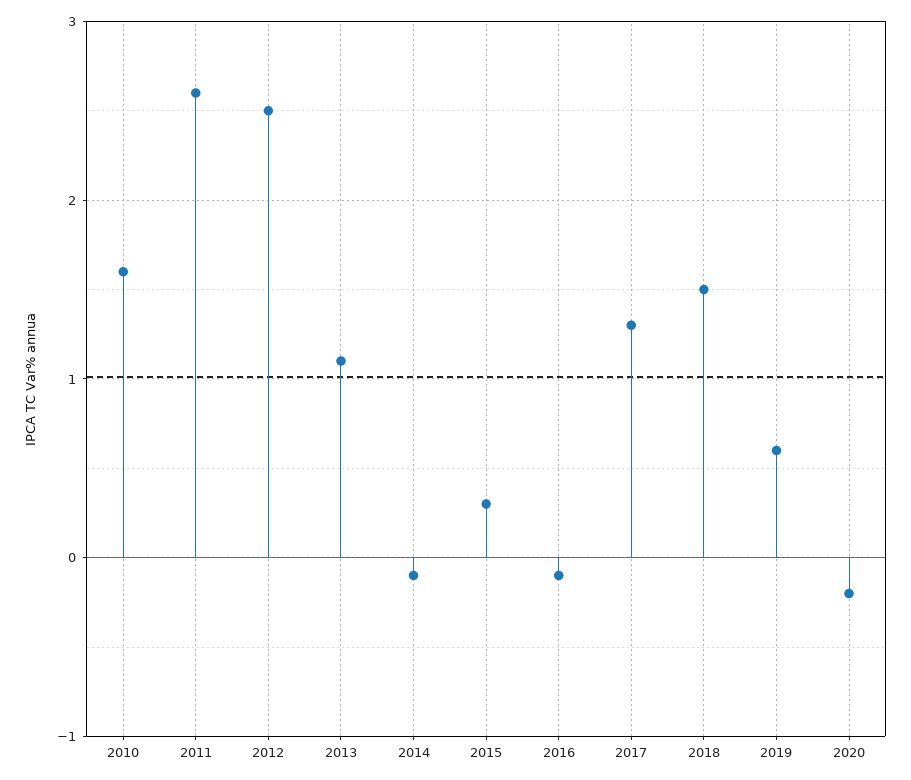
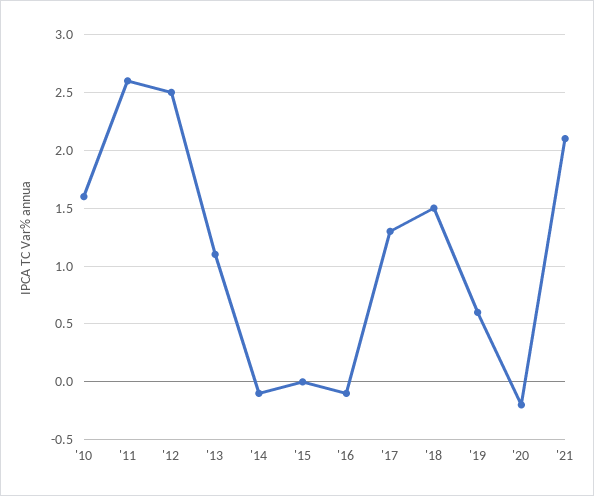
2015: 0.3 -> 0
'21: none -> 2.1

